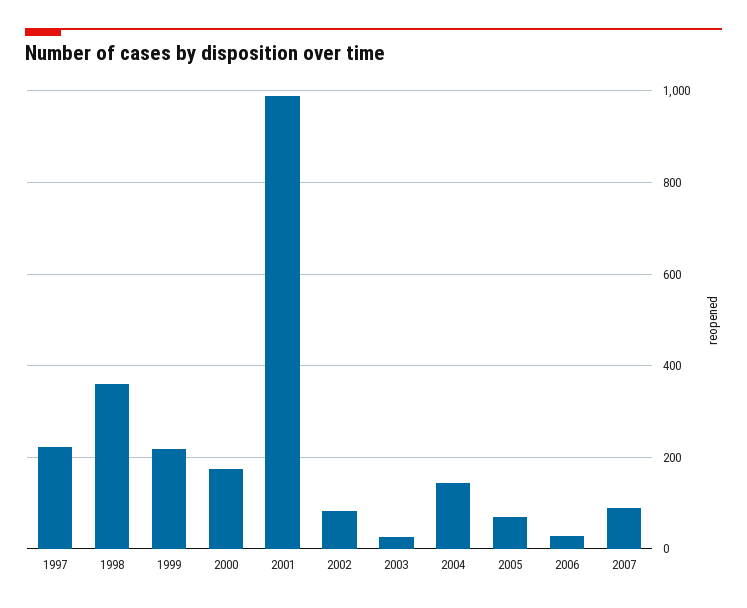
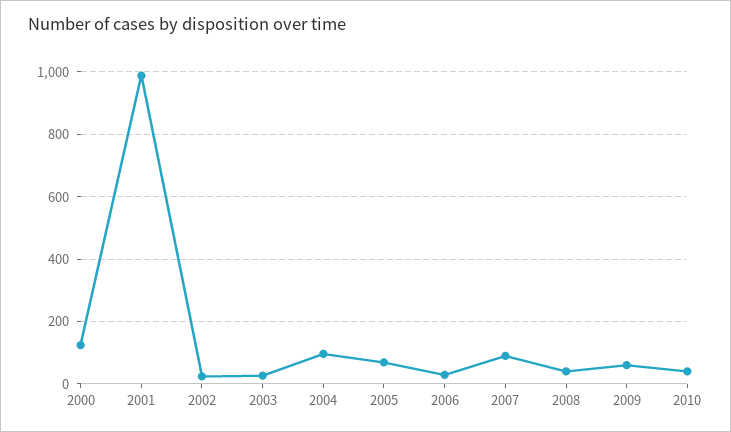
1997: 220 -> none
1998: 360 -> none
1999: 220 -> none
2000: 180 -> 120
2002: 80 -> 20
2004: 140 -> 100
2008: none -> 40
2009: none -> 60
2010: none -> 40

